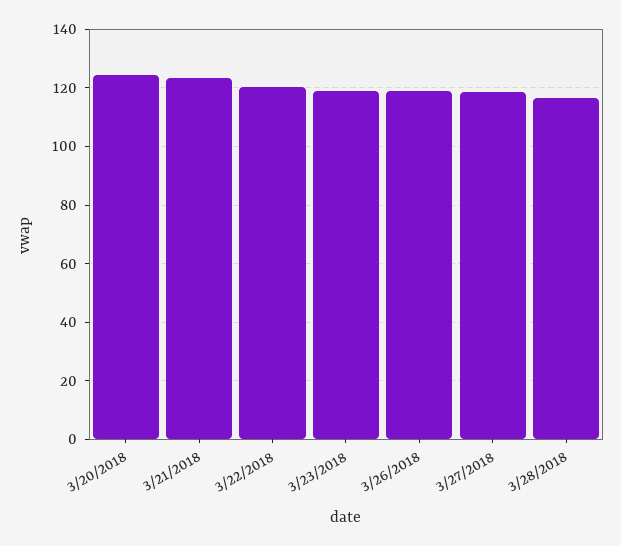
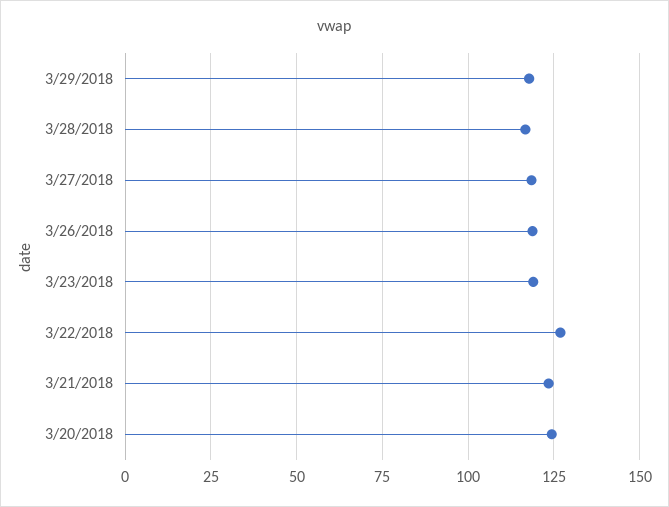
3/22/2018: 120 -> 127.5
3/29/2018: none -> 117.5

